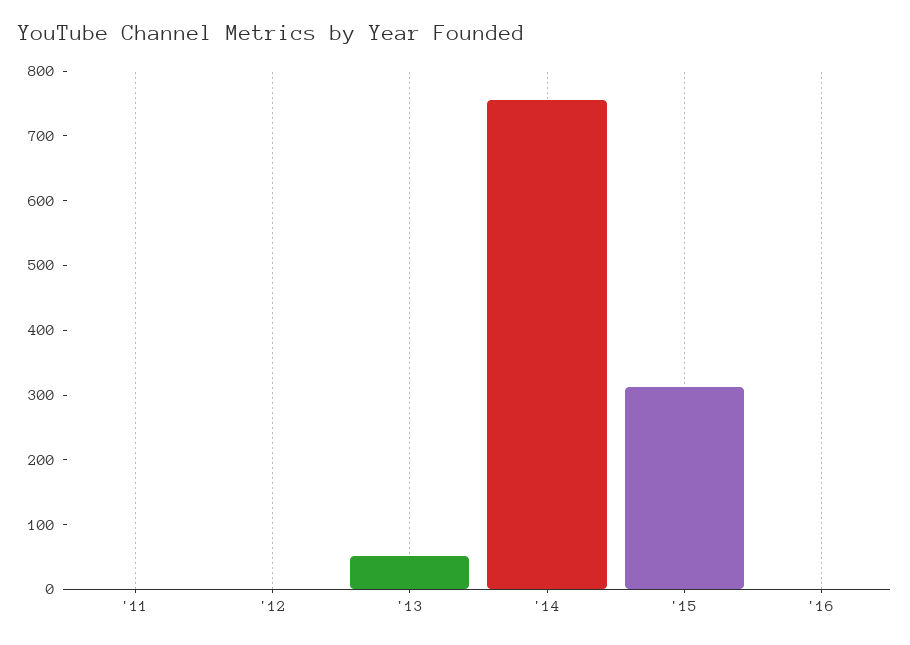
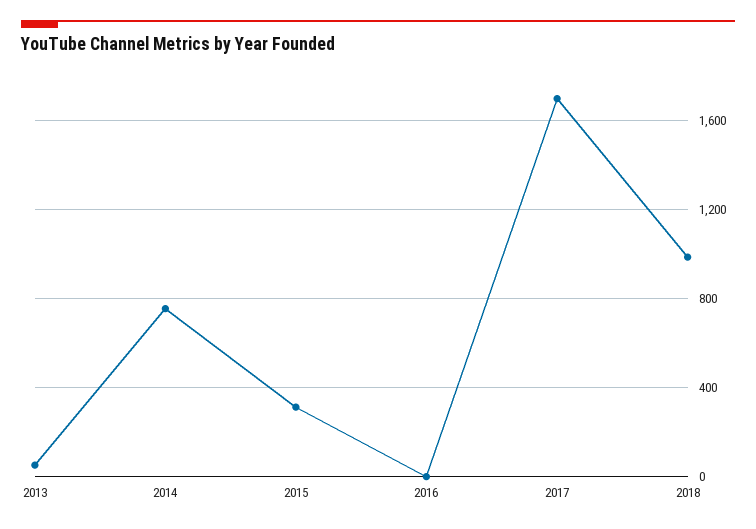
'11: 0 -> none
'12: 0 -> none
2017: none -> 1700
2018: none -> 1000

